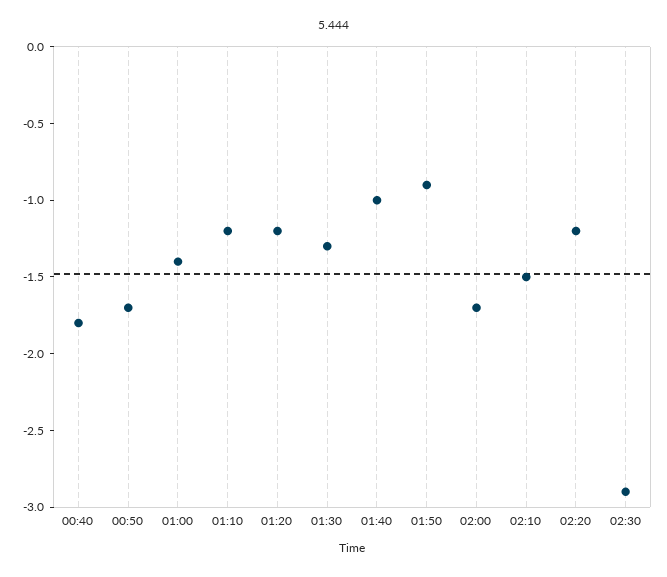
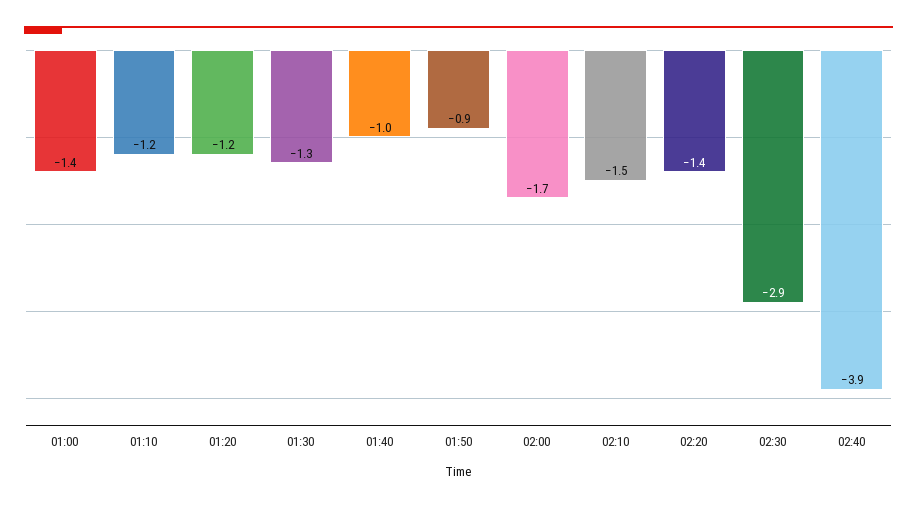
00:40: -1.8 -> none
00:50: -1.7 -> none
02:20: -1.2 -> -1.4
02:40: none -> -3.9

